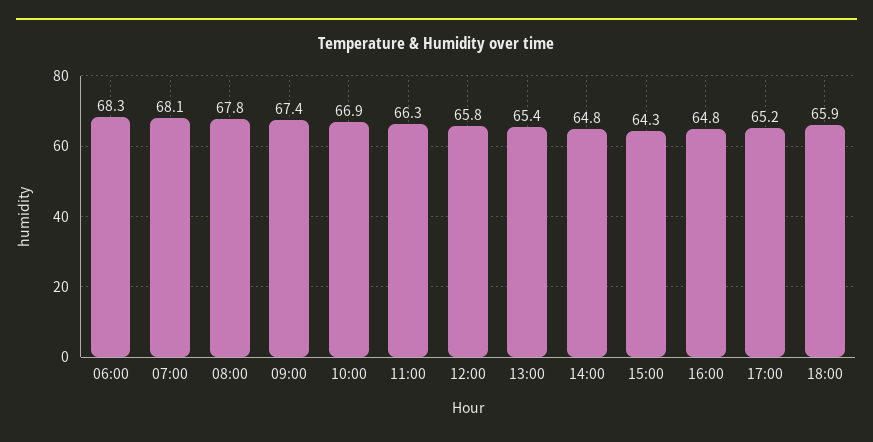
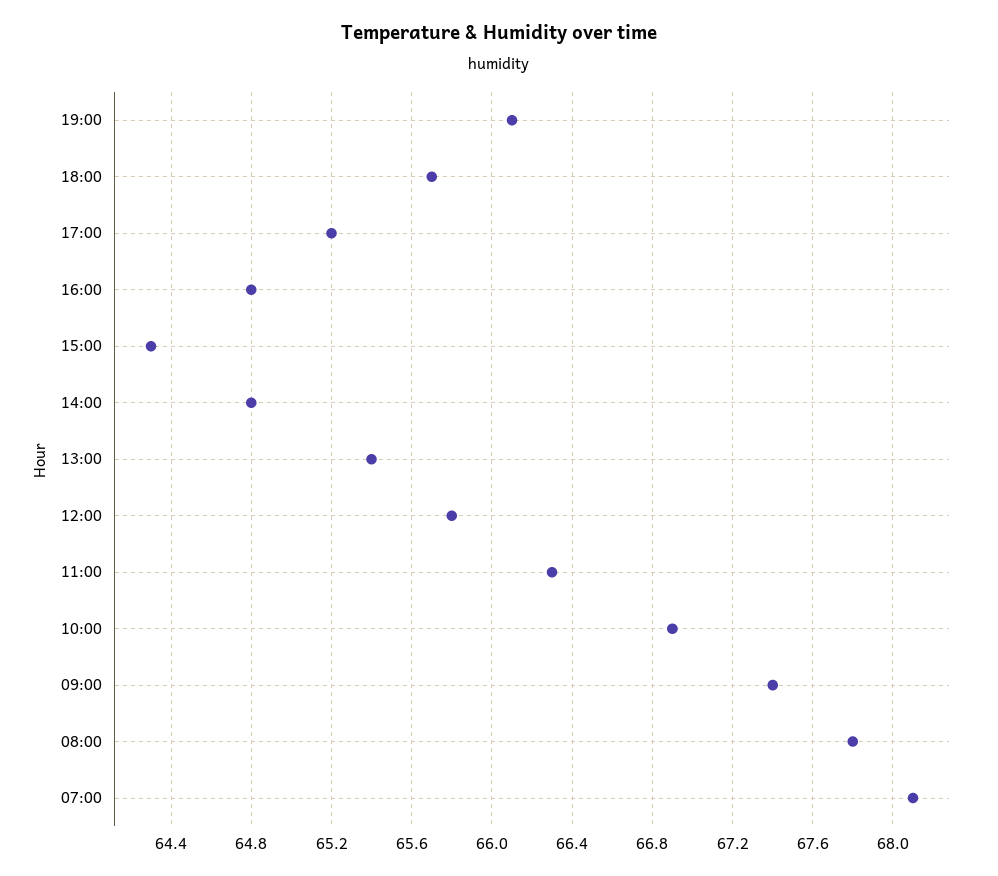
06:00: 68.3 -> none
18:00: 65.9 -> 65.7
19:00: none -> 66.1

